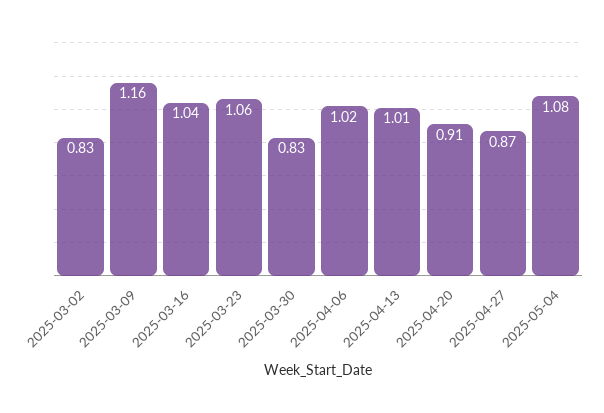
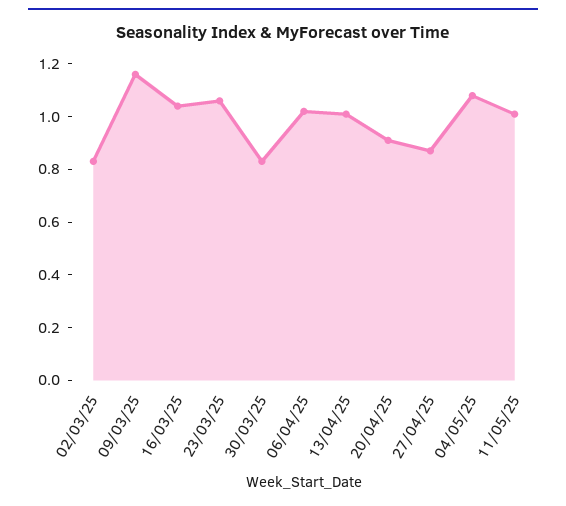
11/05/25: none -> 1

